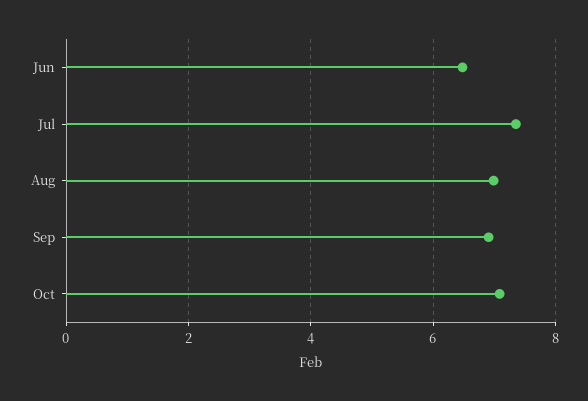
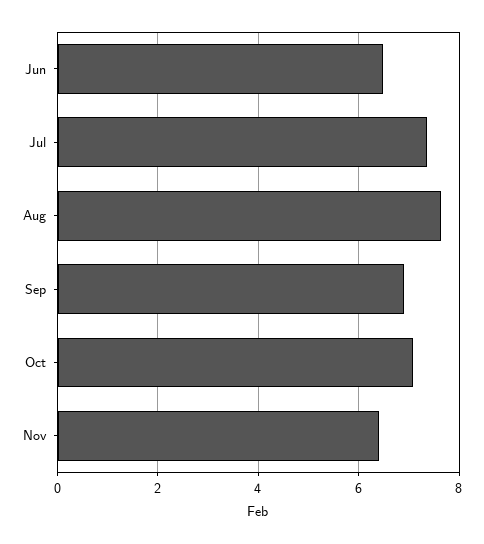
Aug: 7 -> 7.6
Nov: none -> 6.4

